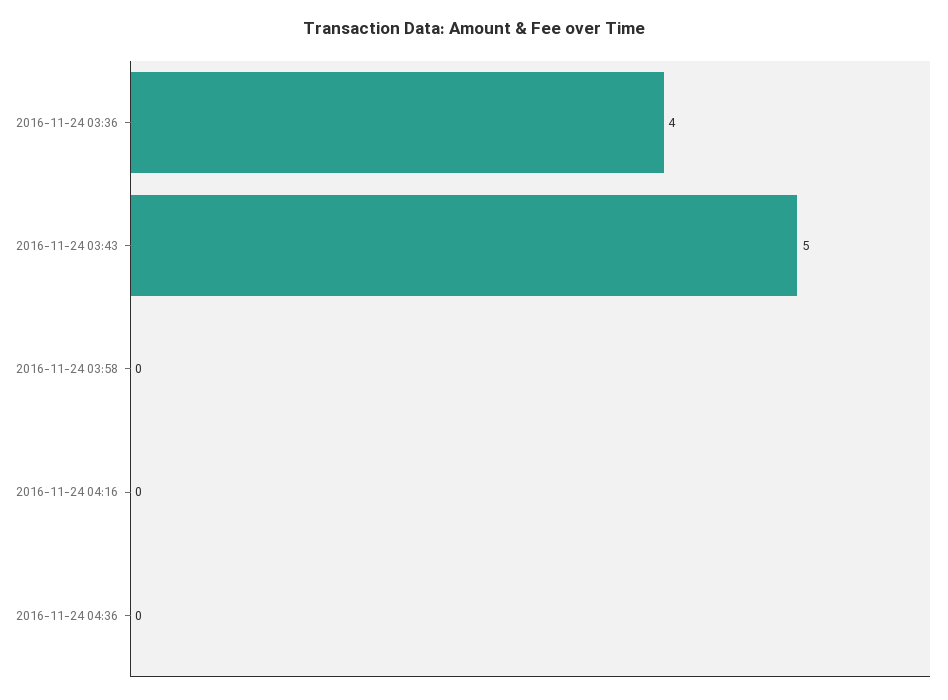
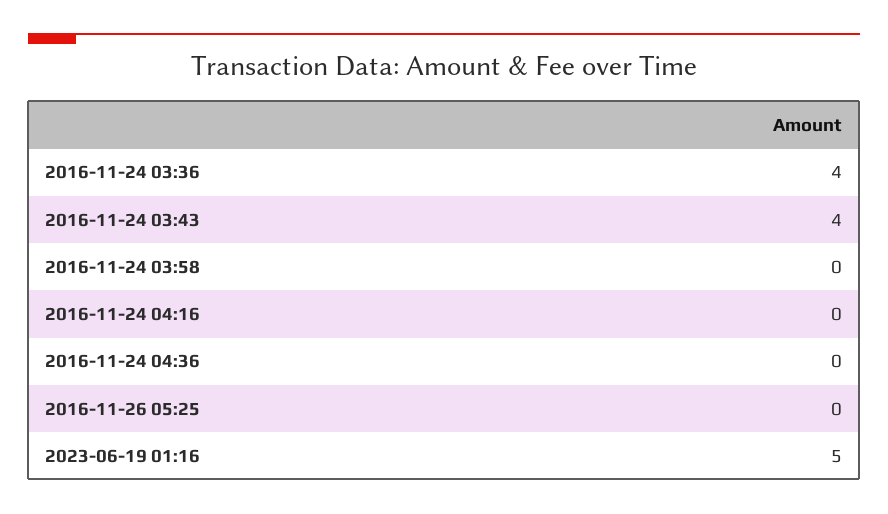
2016-11-24 03:43: 5 -> 4
2016-11-26 05:25: none -> 0
2023-06-19 01:16: none -> 5

